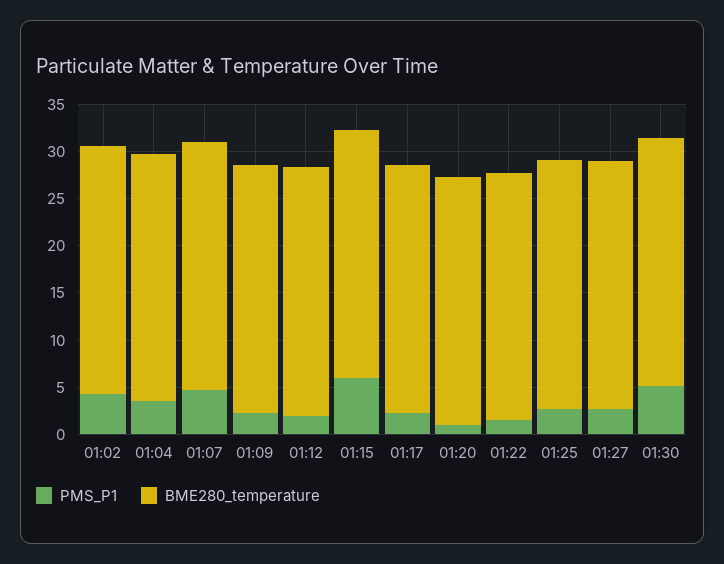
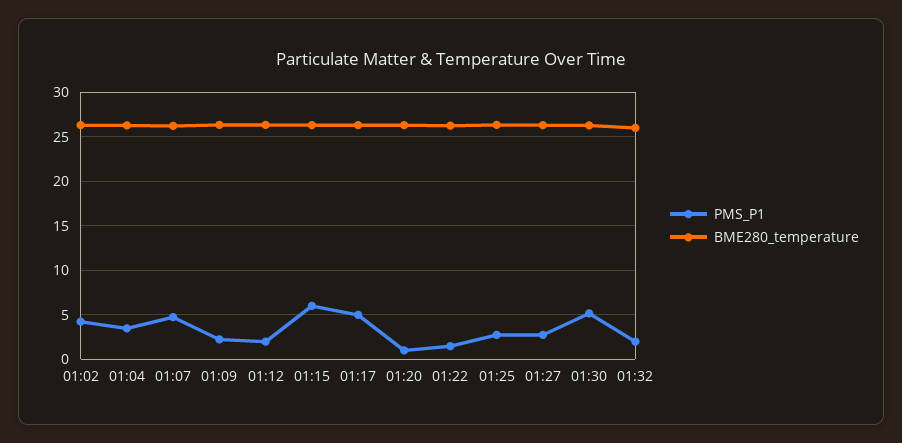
PMS_P1, 01:17: 2 -> 5
PMS_P1, 01:32: none -> 2
BME280_temperature, 01:32: none -> 26

